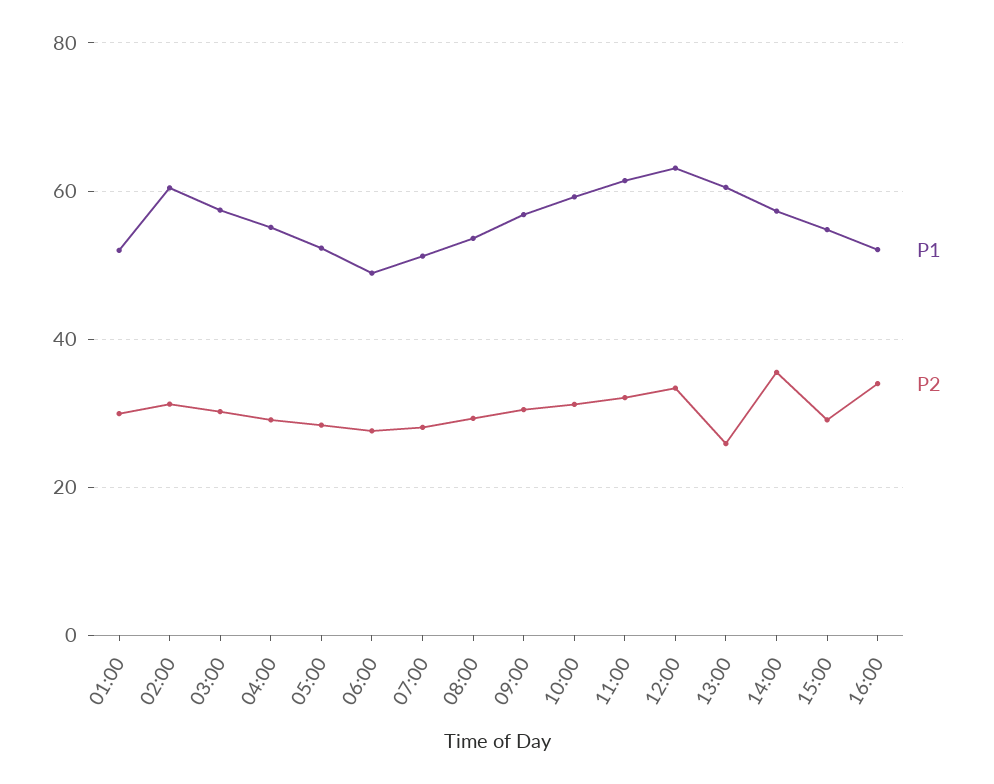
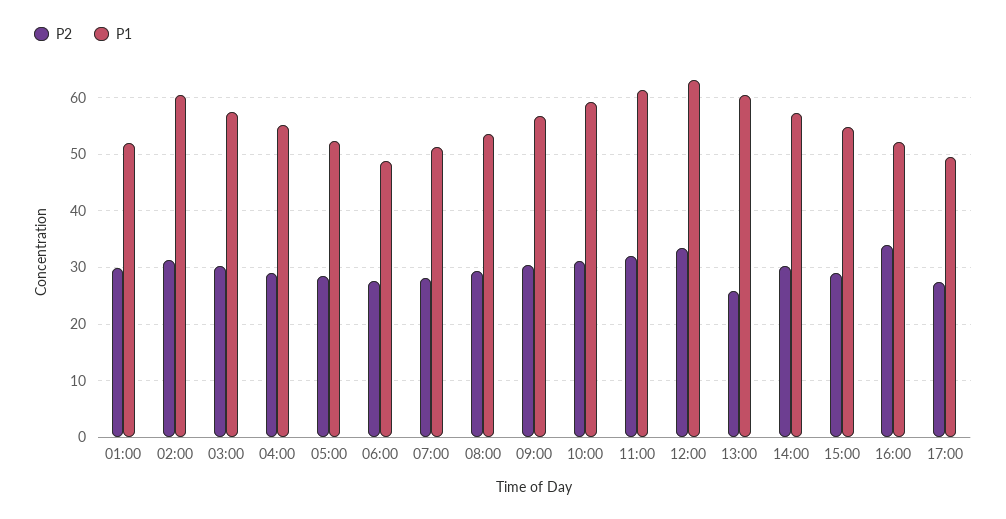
P2, 14:00: 36 -> 30
P2, 17:00: none -> 28
P1, 17:00: none -> 50

